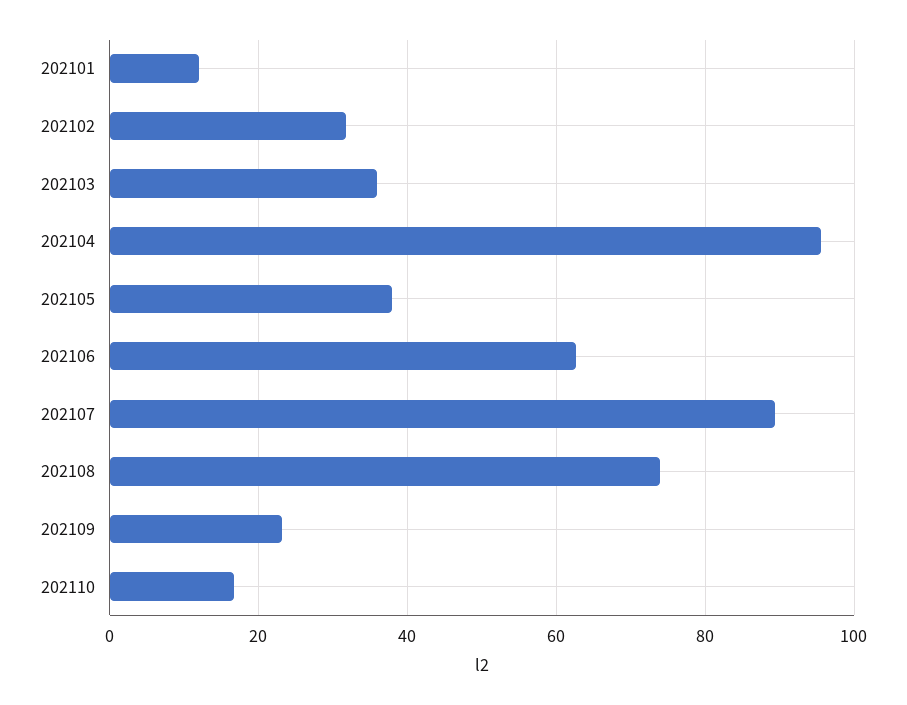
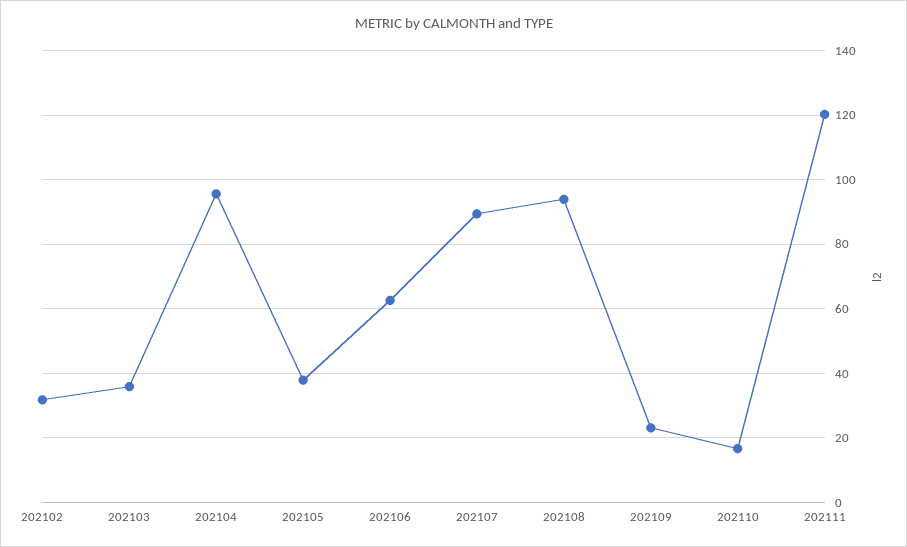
202101: 12 -> none
202108: 74 -> 94
202111: none -> 120

